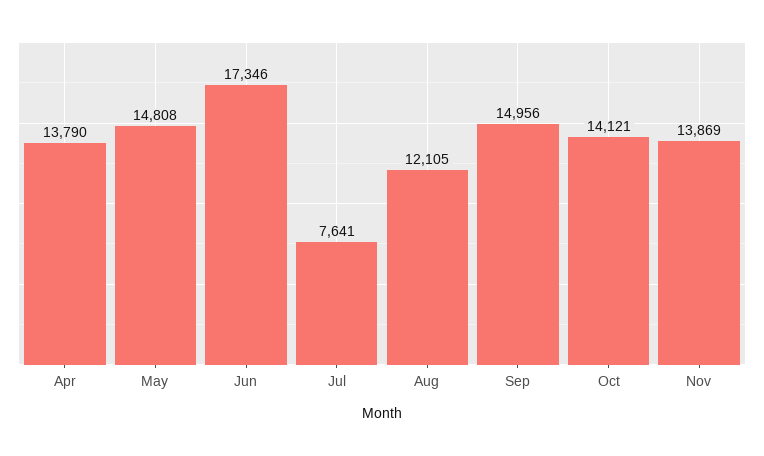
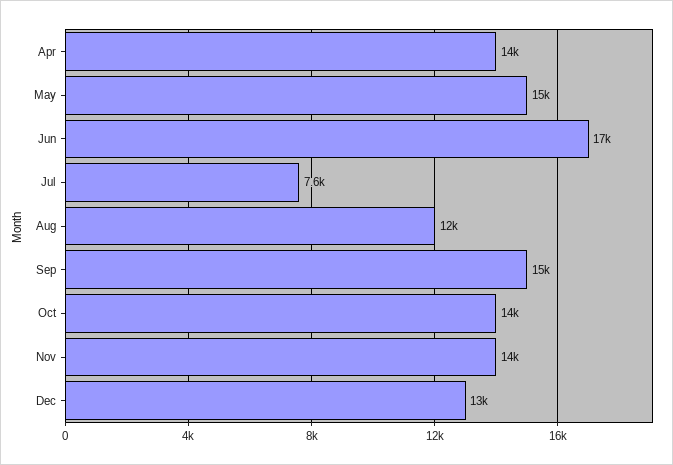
Dec: none -> 13000

